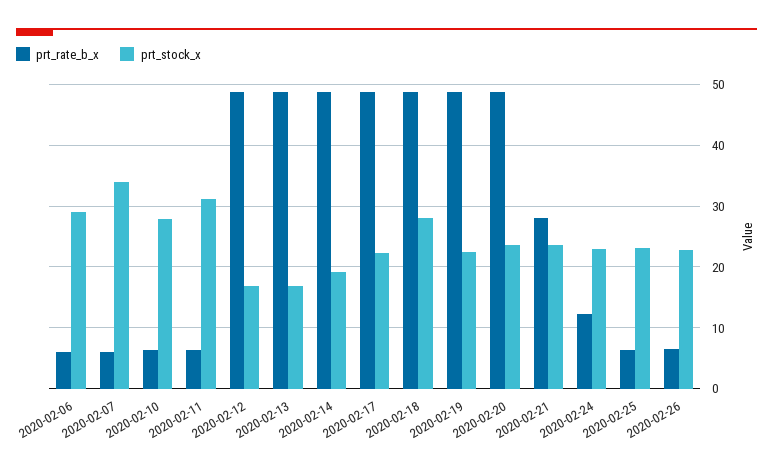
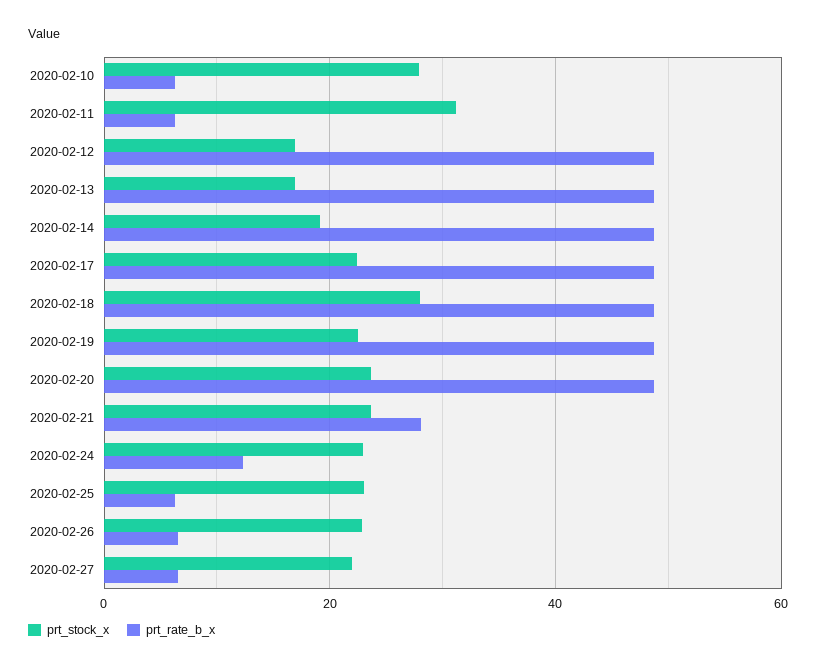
prt_rate_b_x, 2020-02-06: 6 -> none
prt_stock_x, 2020-02-06: 29 -> none
prt_rate_b_x, 2020-02-07: 6 -> none
prt_stock_x, 2020-02-07: 34 -> none
prt_stock_x, 2020-02-27: none -> 22
prt_rate_b_x, 2020-02-27: none -> 6

